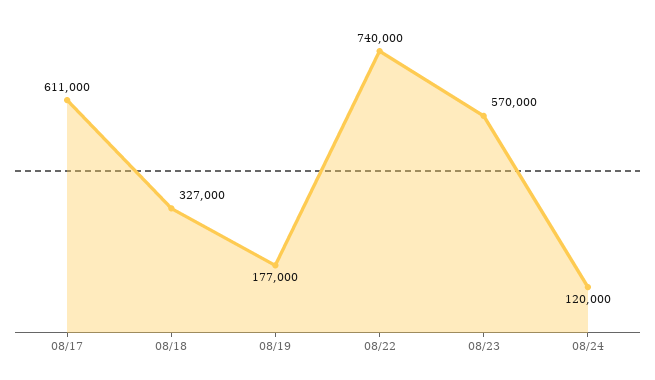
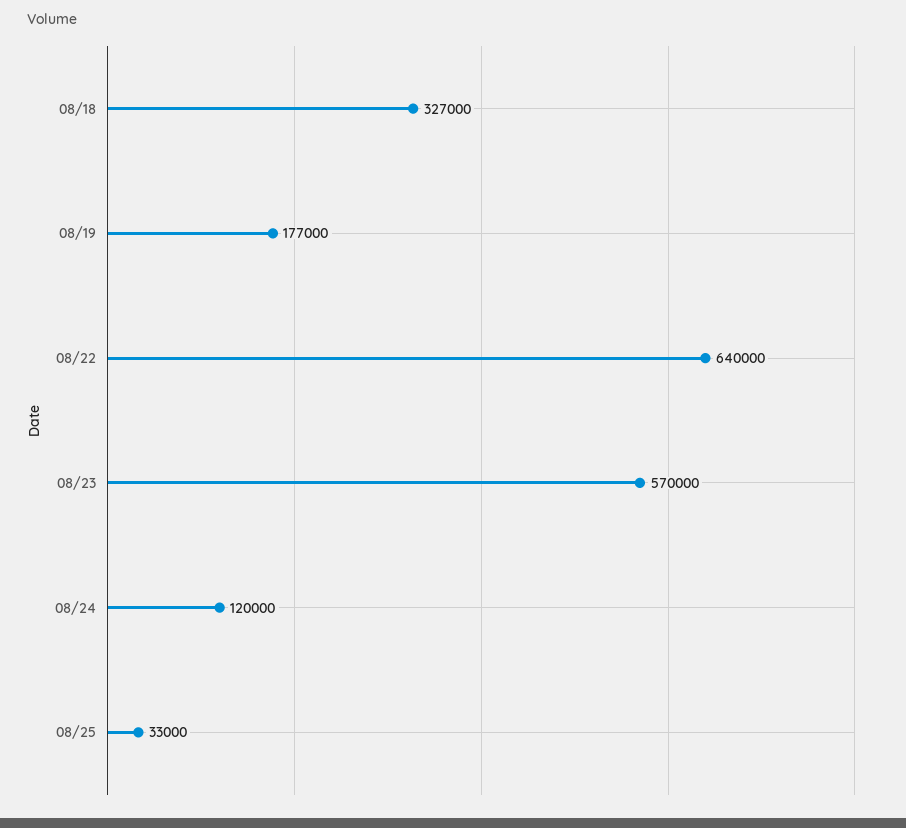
08/17: 611000 -> none
08/22: 740000 -> 640000
08/25: none -> 33000

